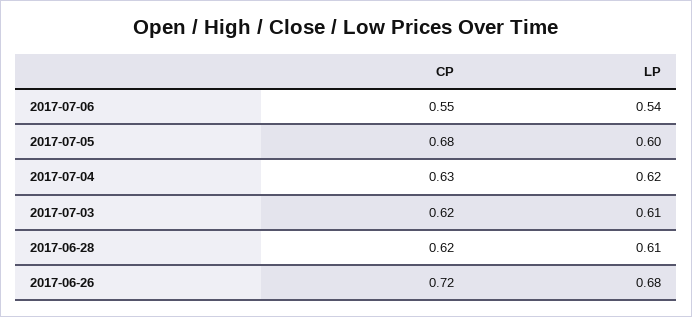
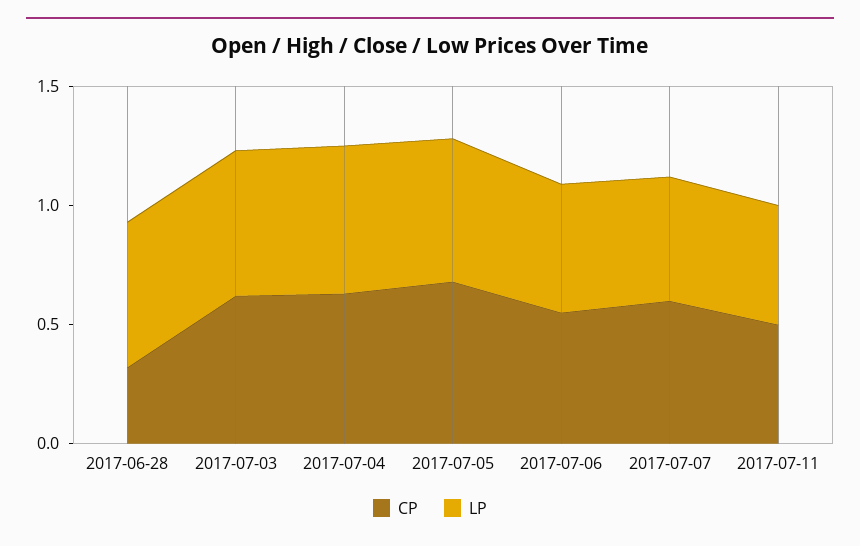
CP, 2017-06-28: 0.62 -> 0.3
CP, 2017-06-26: 0.72 -> none
LP, 2017-06-26: 0.68 -> none
CP, 2017-07-07: none -> 0.6
LP, 2017-07-07: none -> 0.5
CP, 2017-07-11: none -> 0.5
LP, 2017-07-11: none -> 0.5

